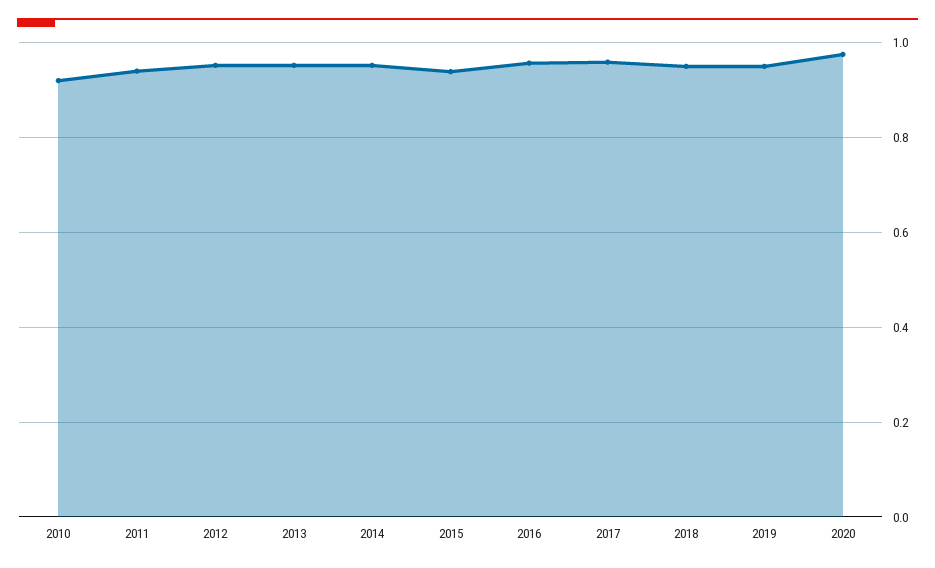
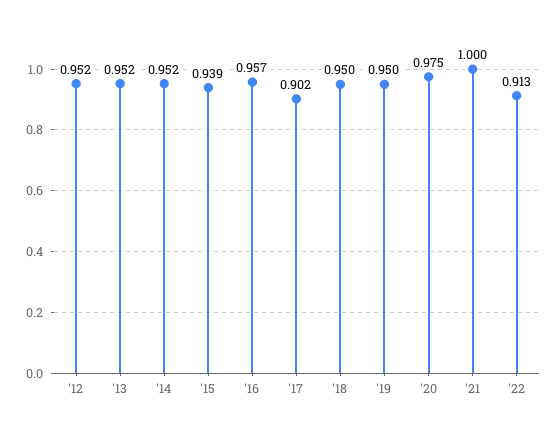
2010: 0.92 -> none
2011: 0.94 -> none
2017: 0.96 -> 0.902
'21: none -> 1
'22: none -> 0.913

